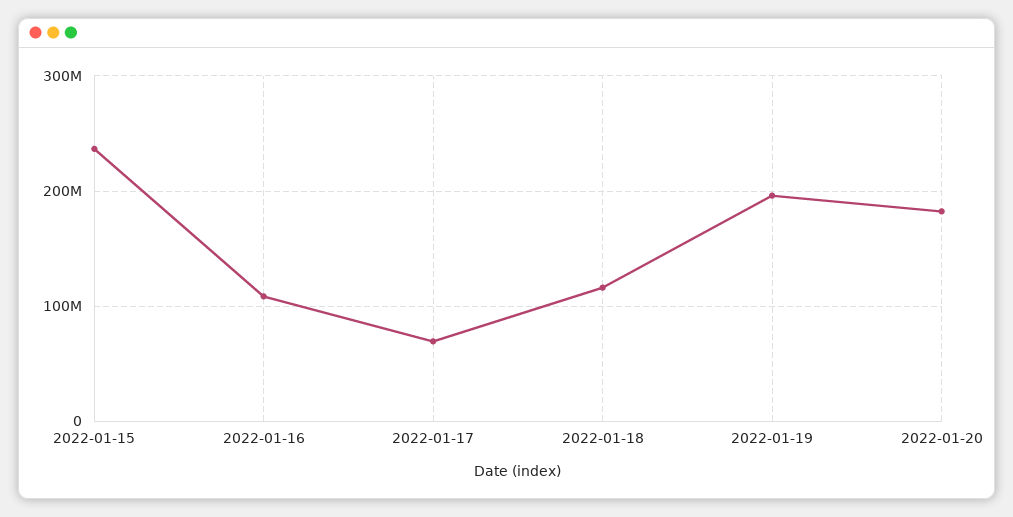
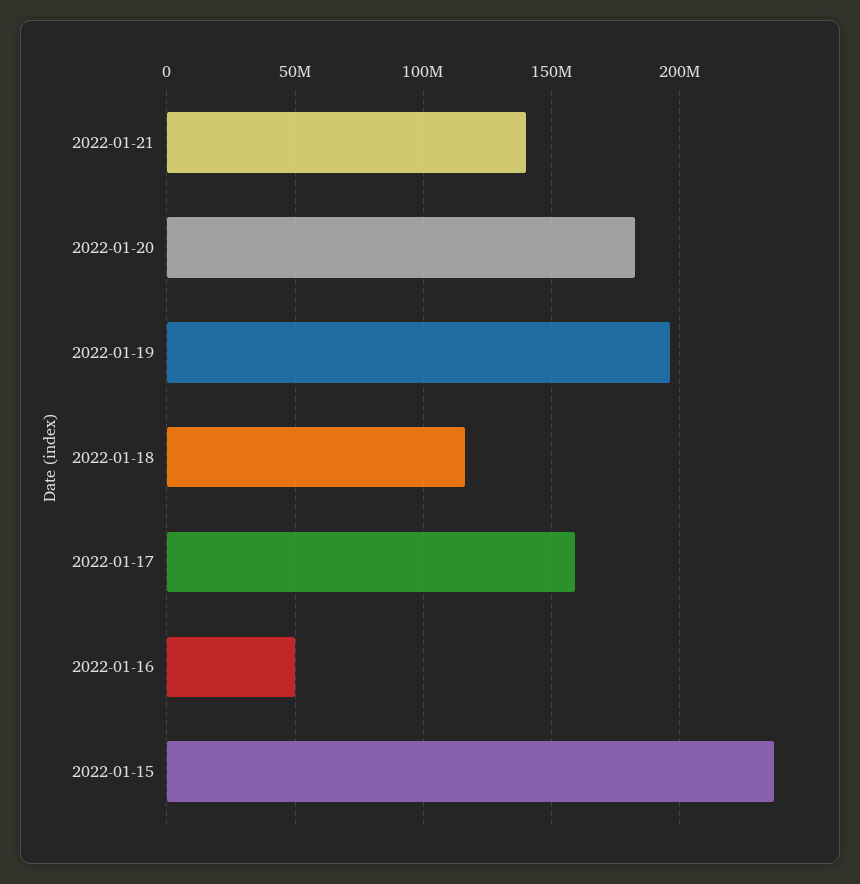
2022-01-16: 110000000 -> 50000000
2022-01-17: 70000000 -> 160000000
2022-01-21: none -> 140000000

